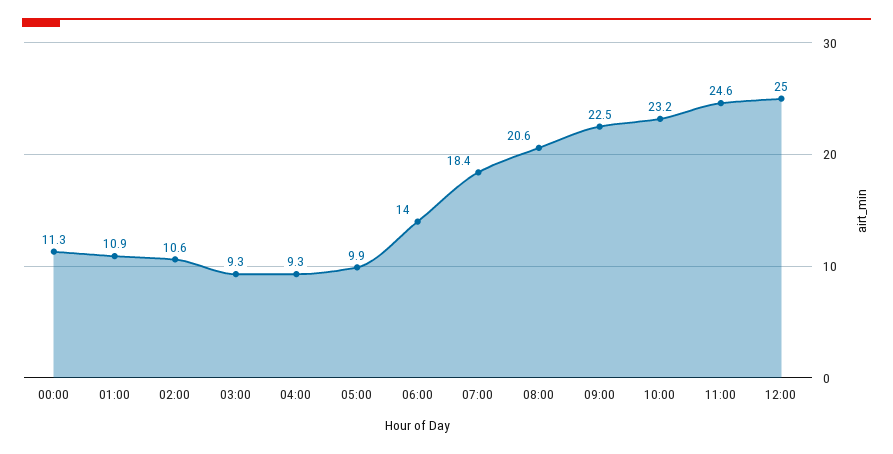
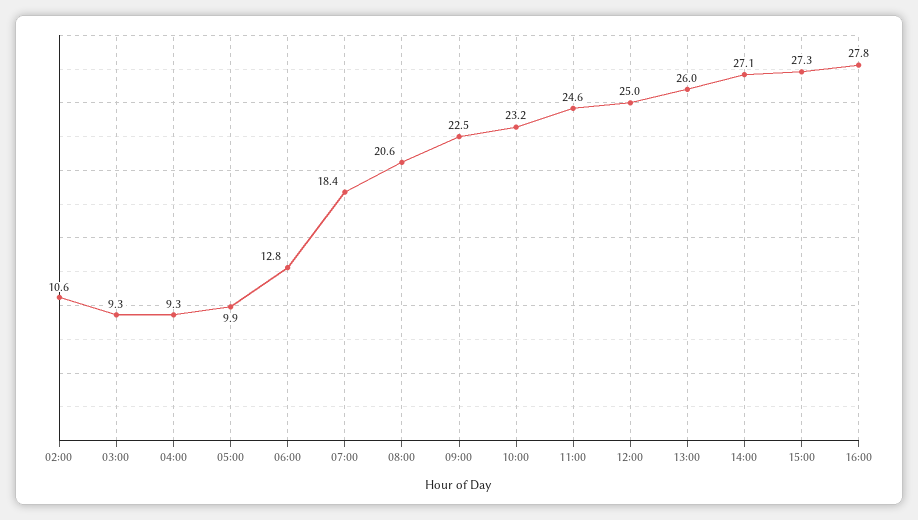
00:00: 11.3 -> none
01:00: 10.9 -> none
06:00: 14 -> 12.8
13:00: none -> 26
14:00: none -> 27.1
15:00: none -> 27.3
16:00: none -> 27.8

